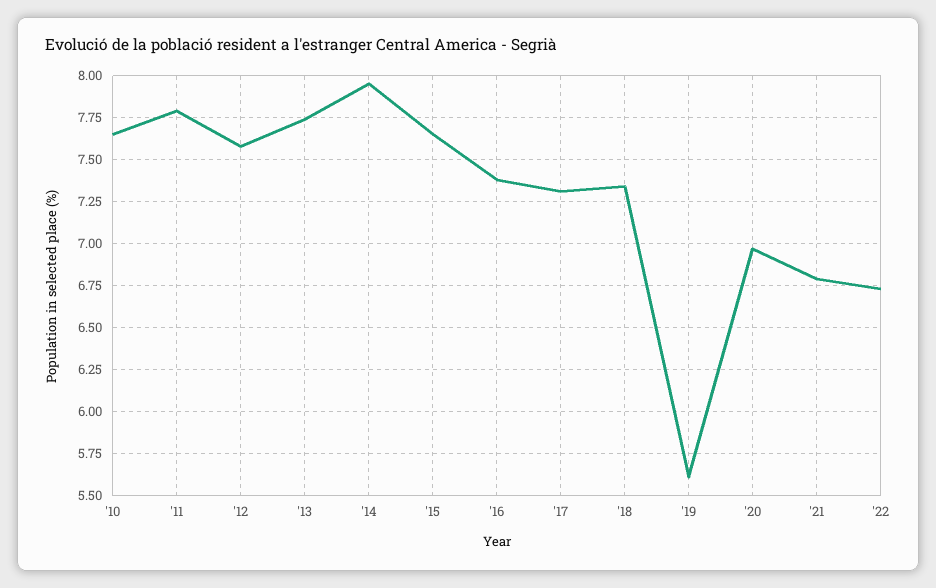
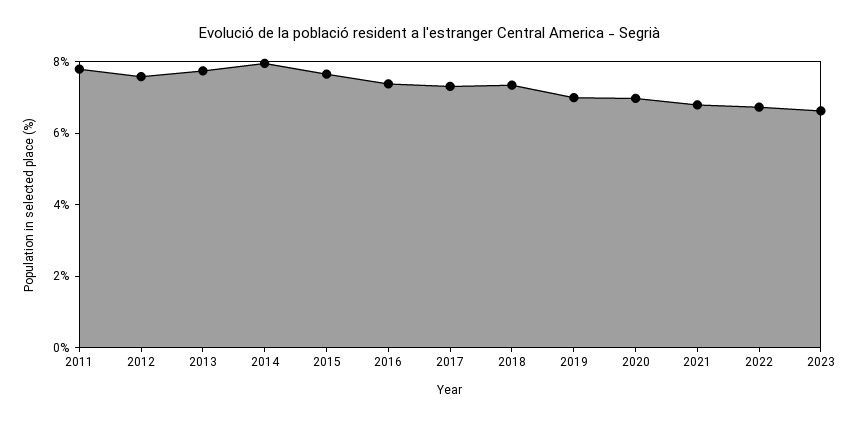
'10: 7.65 -> none
'19: 5.6 -> 7
2023: none -> 6.5

